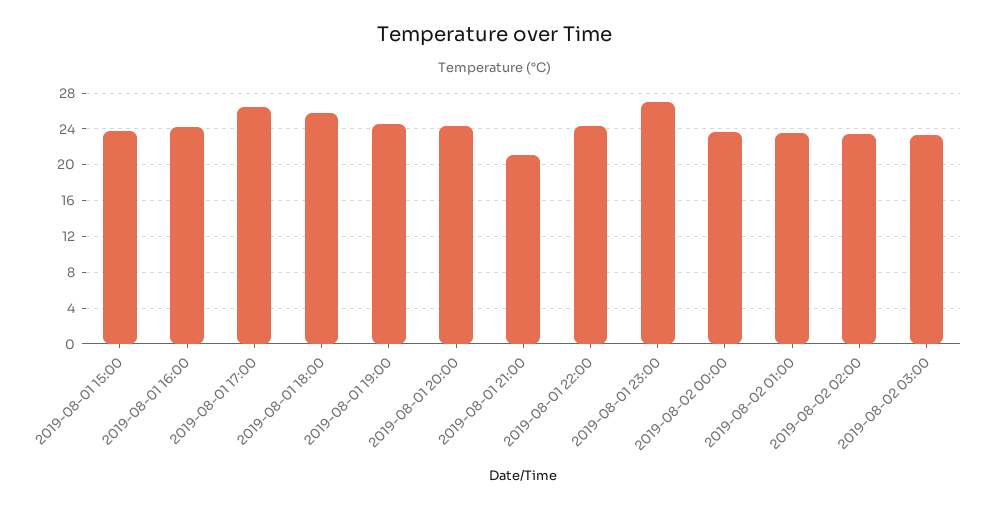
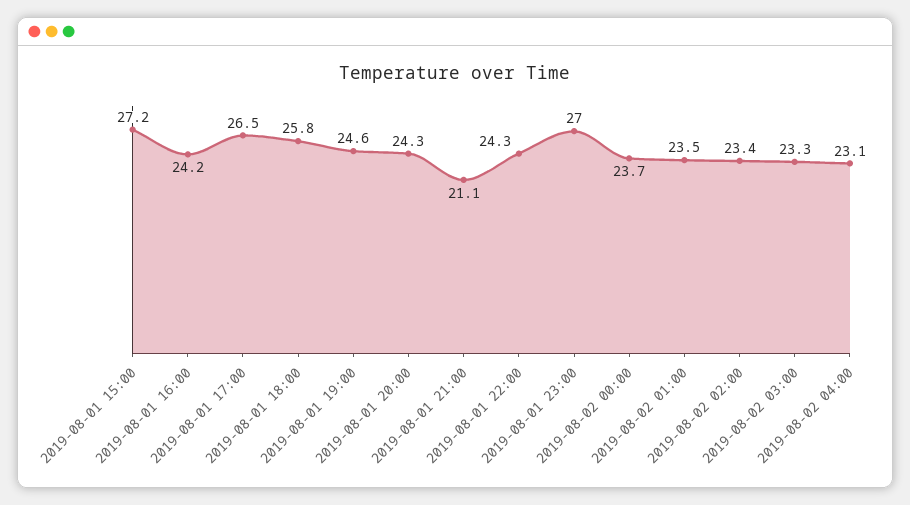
2019-08-01 15:00: 24 -> 27.2
2019-08-02 04:00: none -> 23.1

